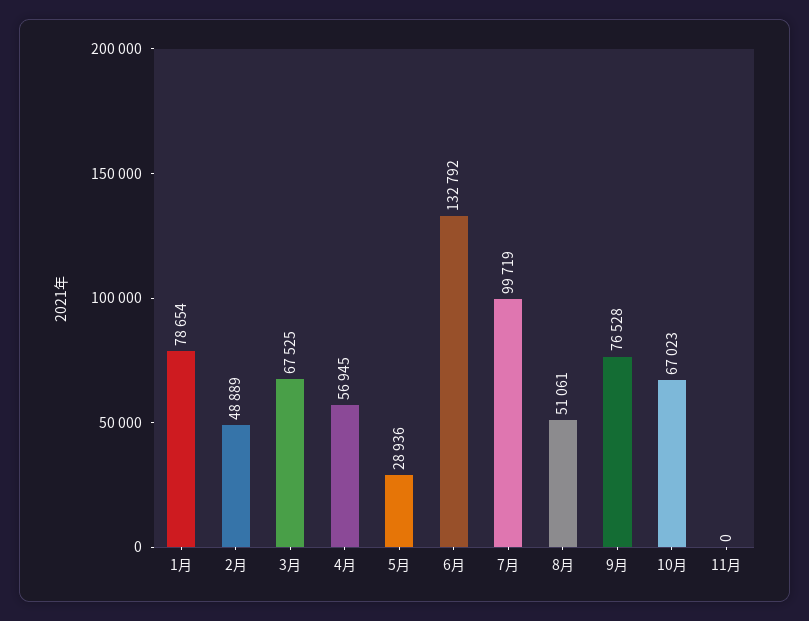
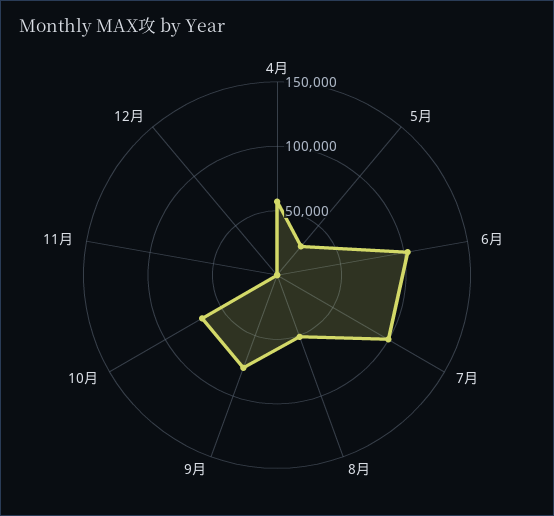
1月: 78654 -> none
2月: 48889 -> none
3月: 67525 -> none
6月: 132792 -> 100000
12月: none -> 0

